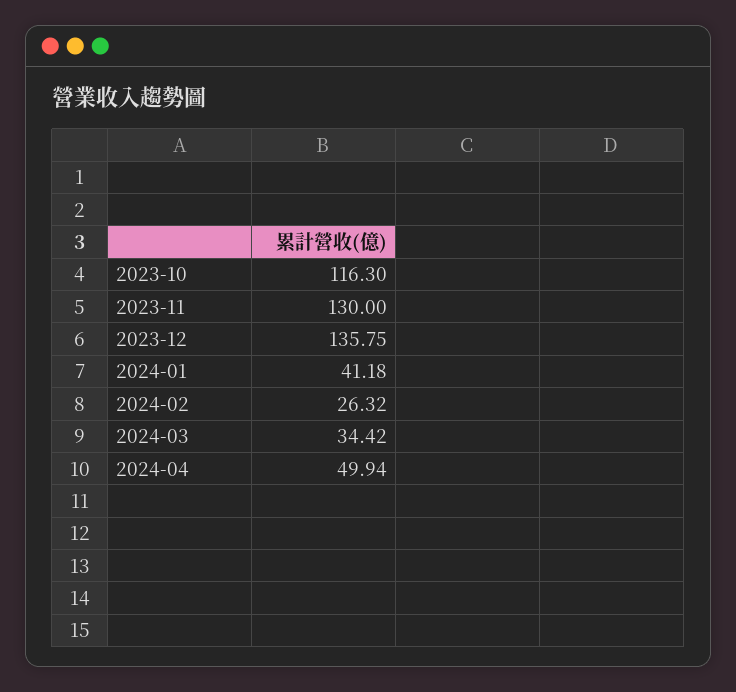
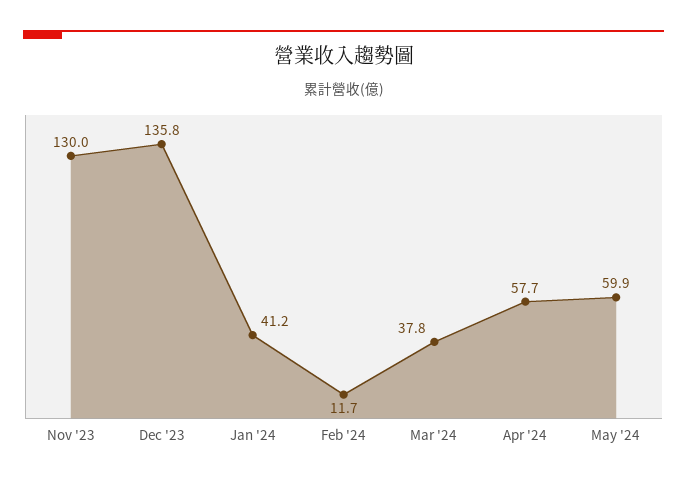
2023-10: 116.3 -> none
2024-02: 26.32 -> 11.7
2024-03: 34.42 -> 37.8
2024-04: 49.94 -> 57.7
May '24: none -> 59.9

